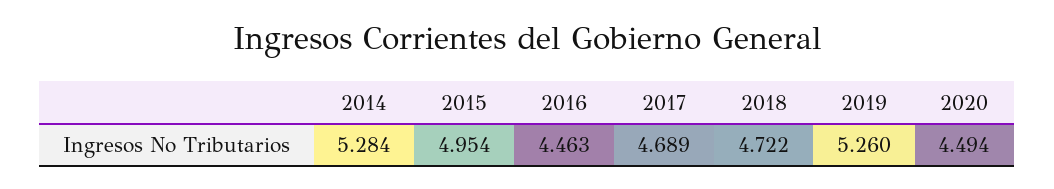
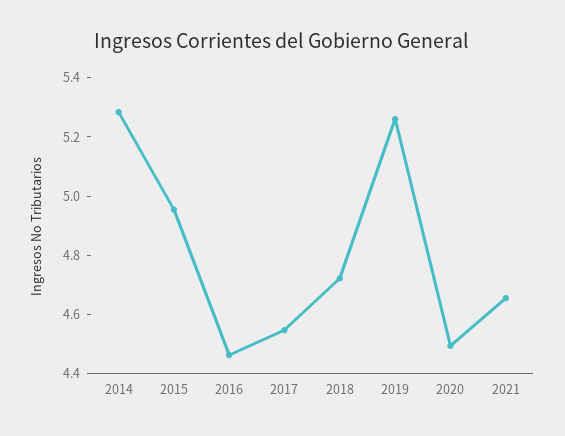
2017: 4.689 -> 4.55
2021: none -> 4.65

